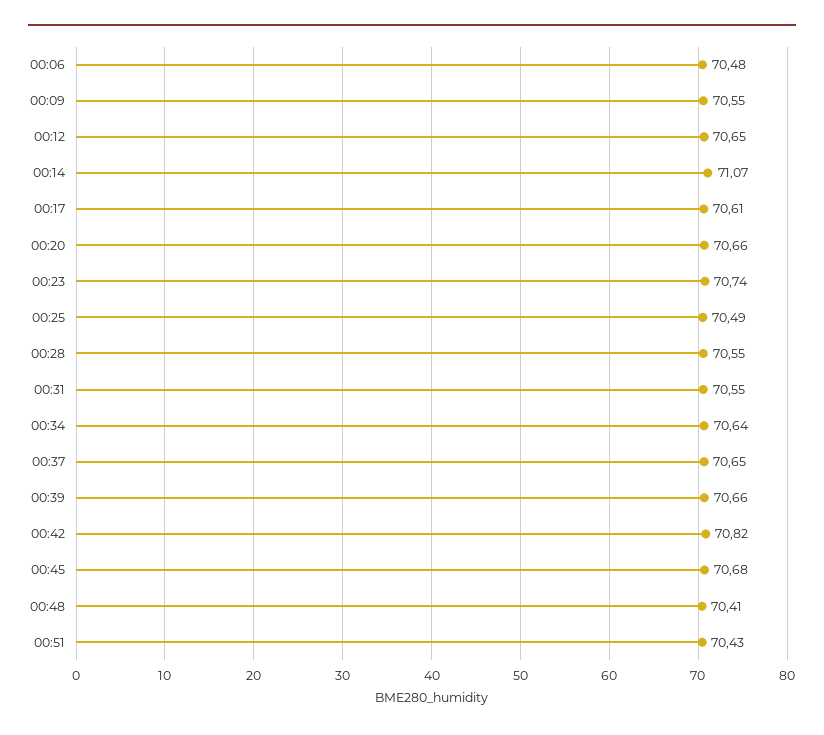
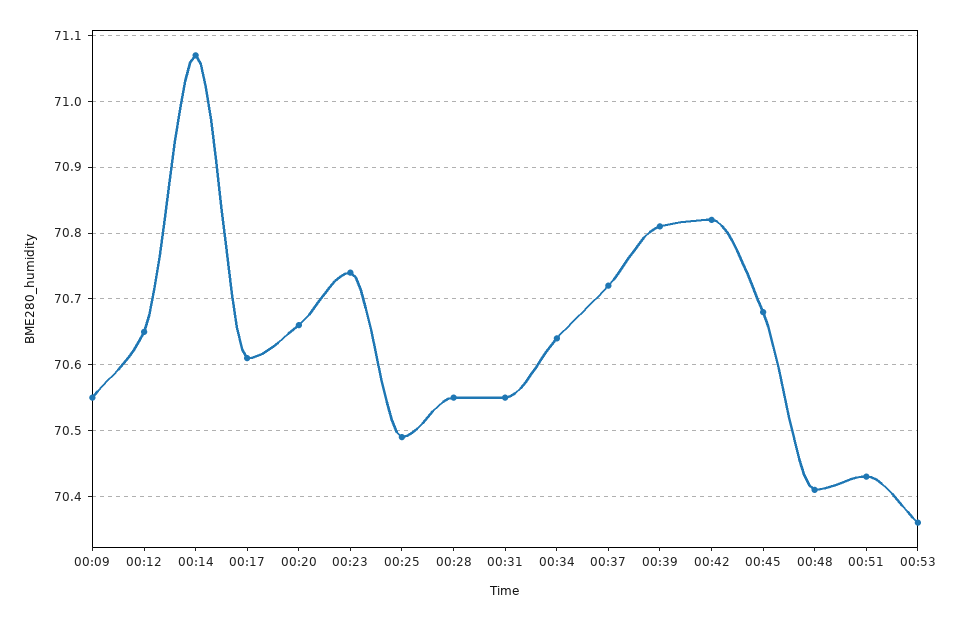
00:06: 70.48 -> none
00:37: 70.65 -> 70.72
00:39: 70.66 -> 70.81
00:53: none -> 70.36

